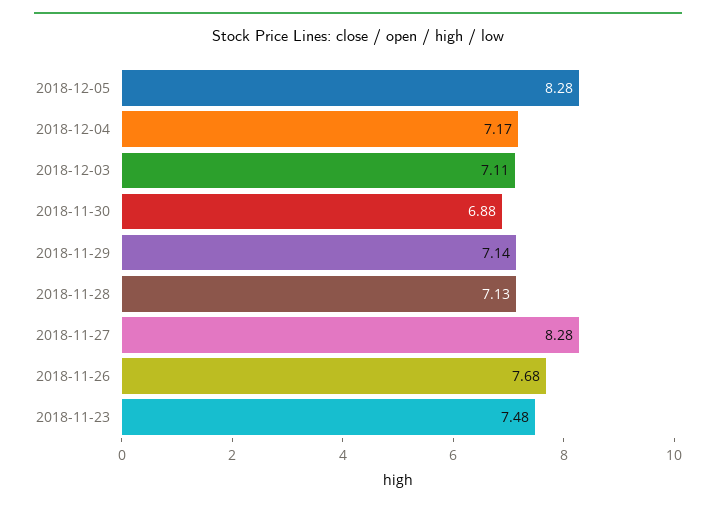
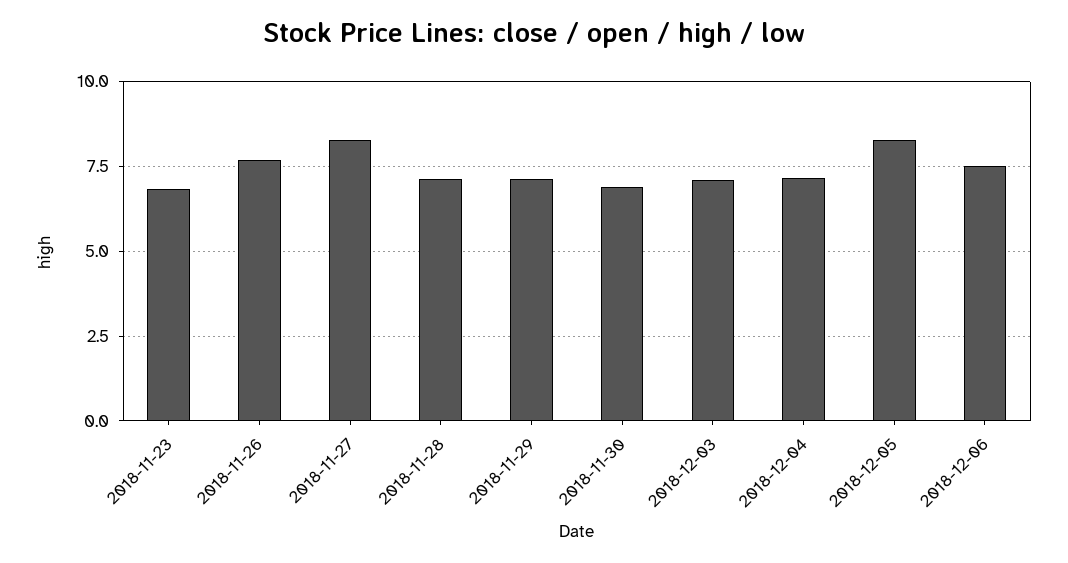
2018-11-23: 7.48 -> 6.75
2018-12-06: none -> 7.5

